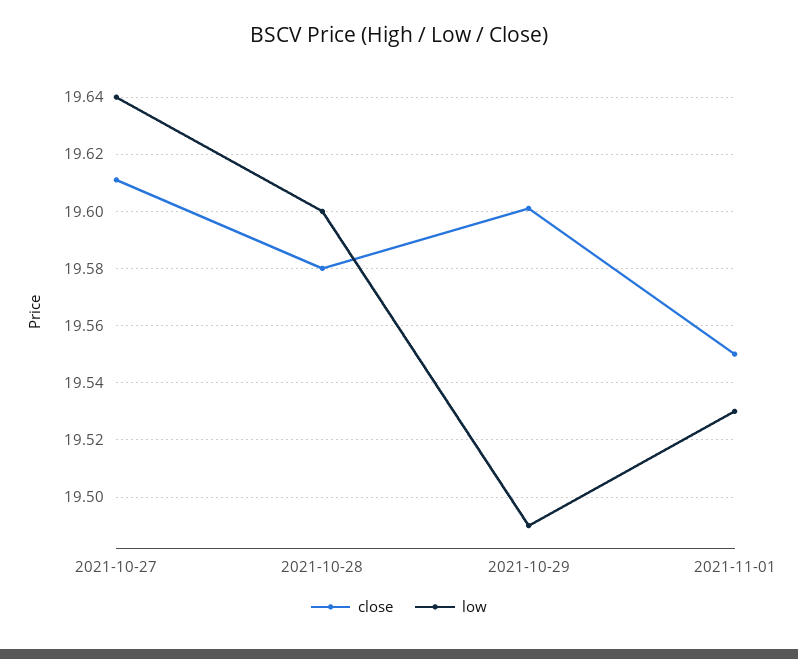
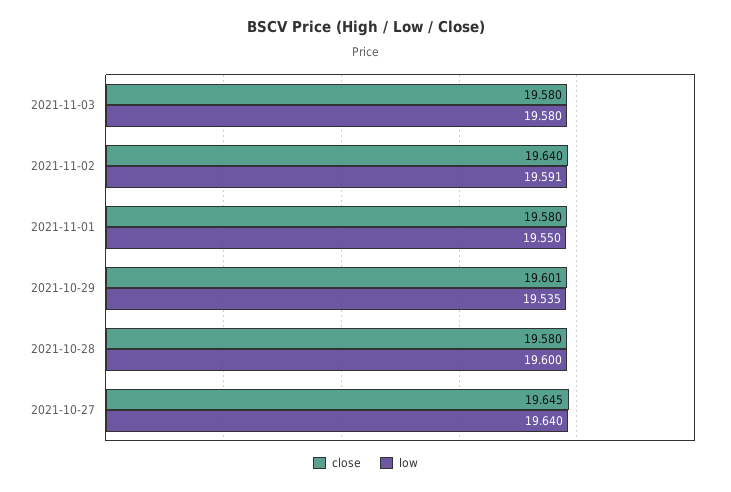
close, 2021-10-27: 19.61 -> 19.645
low, 2021-10-29: 19.49 -> 19.535
close, 2021-11-01: 19.55 -> 19.58
low, 2021-11-01: 19.53 -> 19.55
close, 2021-11-03: none -> 19.58
low, 2021-11-03: none -> 19.58
close, 2021-11-02: none -> 19.64
low, 2021-11-02: none -> 19.591

